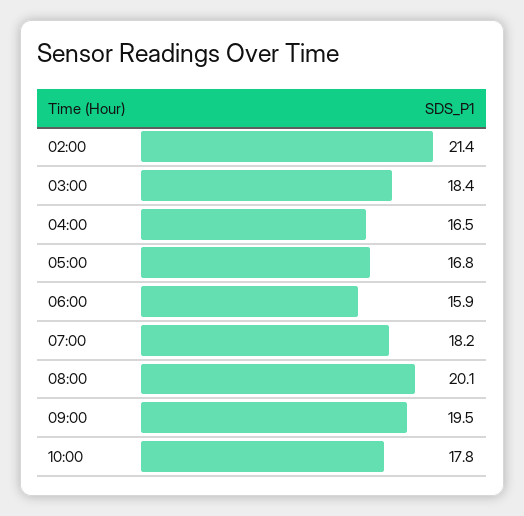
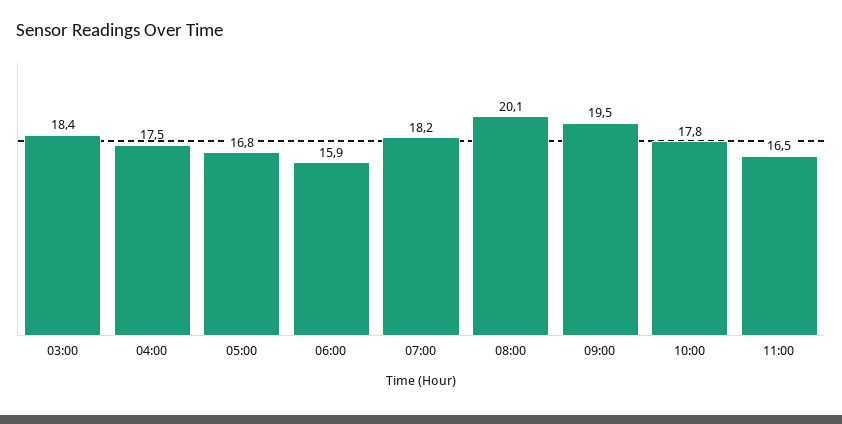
02:00: 21.4 -> none
04:00: 16.5 -> 17.5
11:00: none -> 16.5

